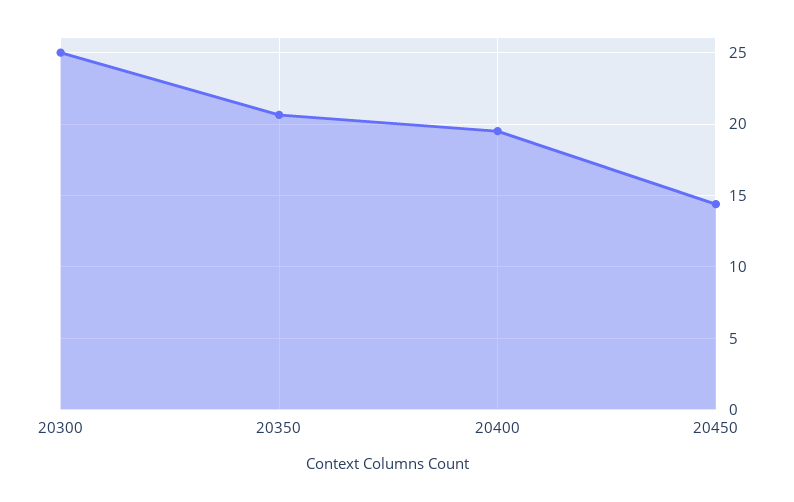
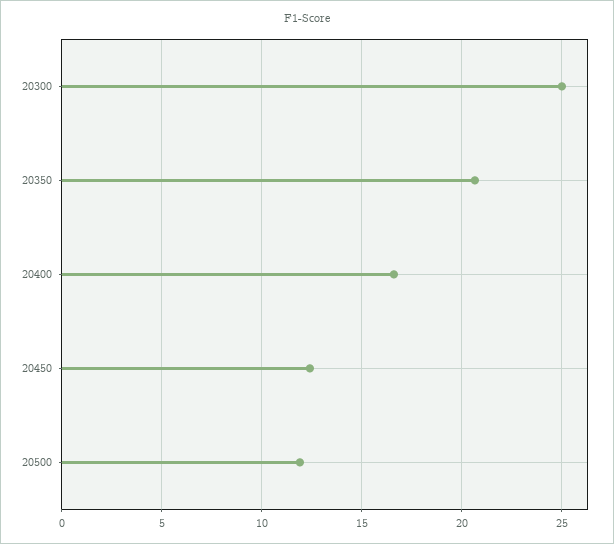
20400: 19.5 -> 16.5
20450: 14.5 -> 12.5
20500: none -> 12

